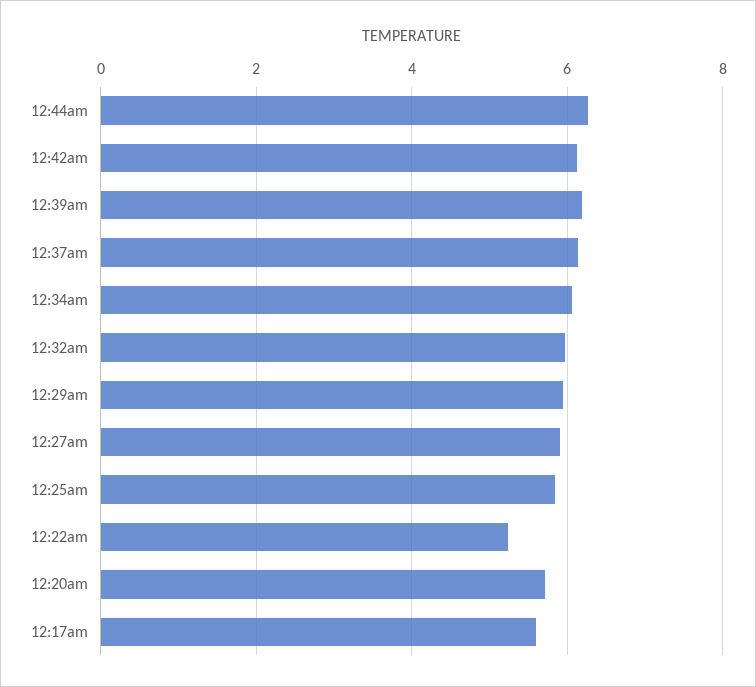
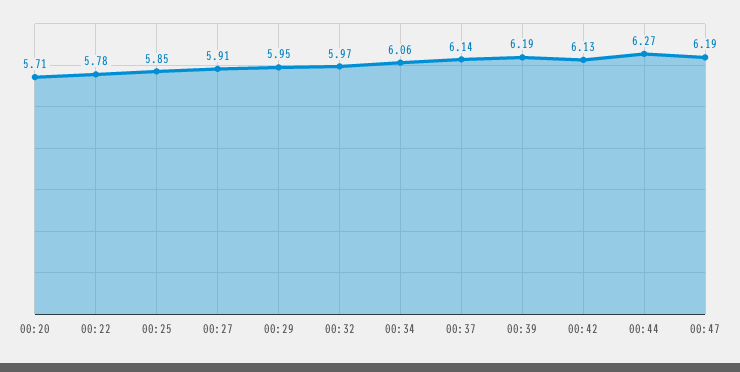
12:22am: 5.2 -> 5.78
12:17am: 5.6 -> none
00:47: none -> 6.19

